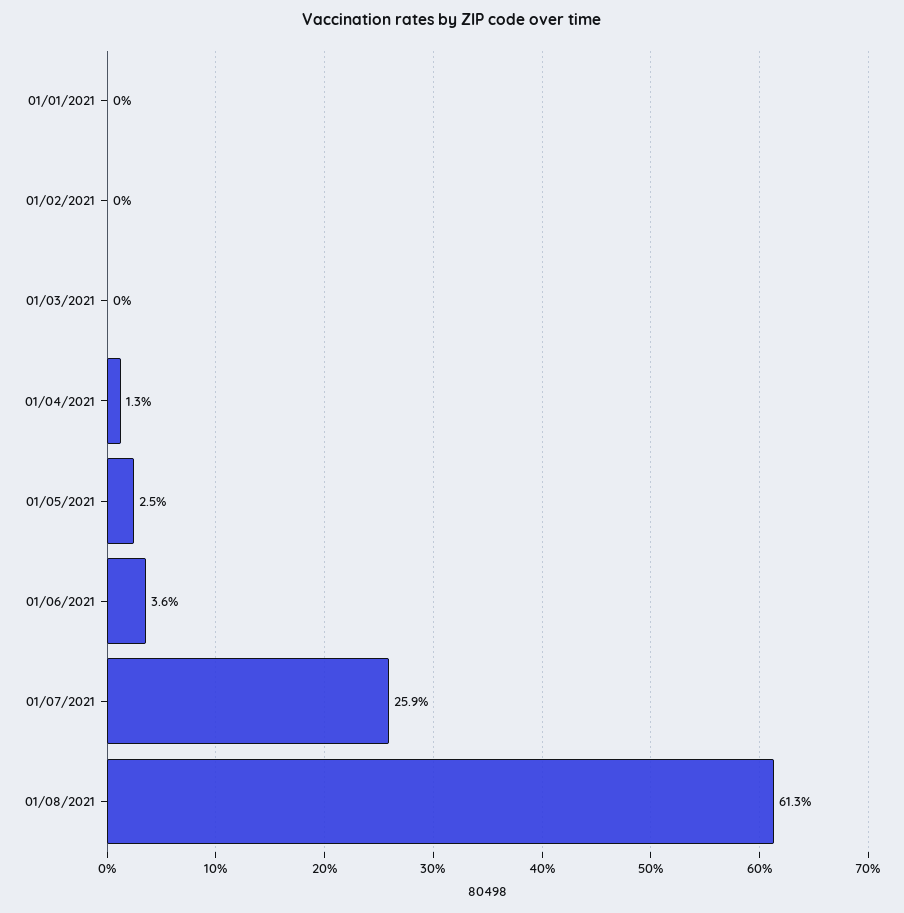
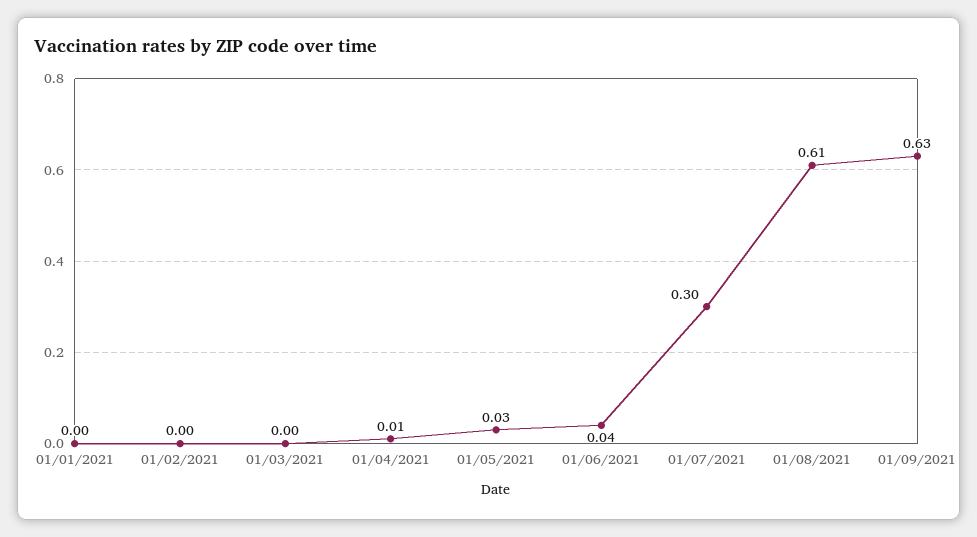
01/07/2021: 0.259 -> 0.3
01/09/2021: none -> 0.63

